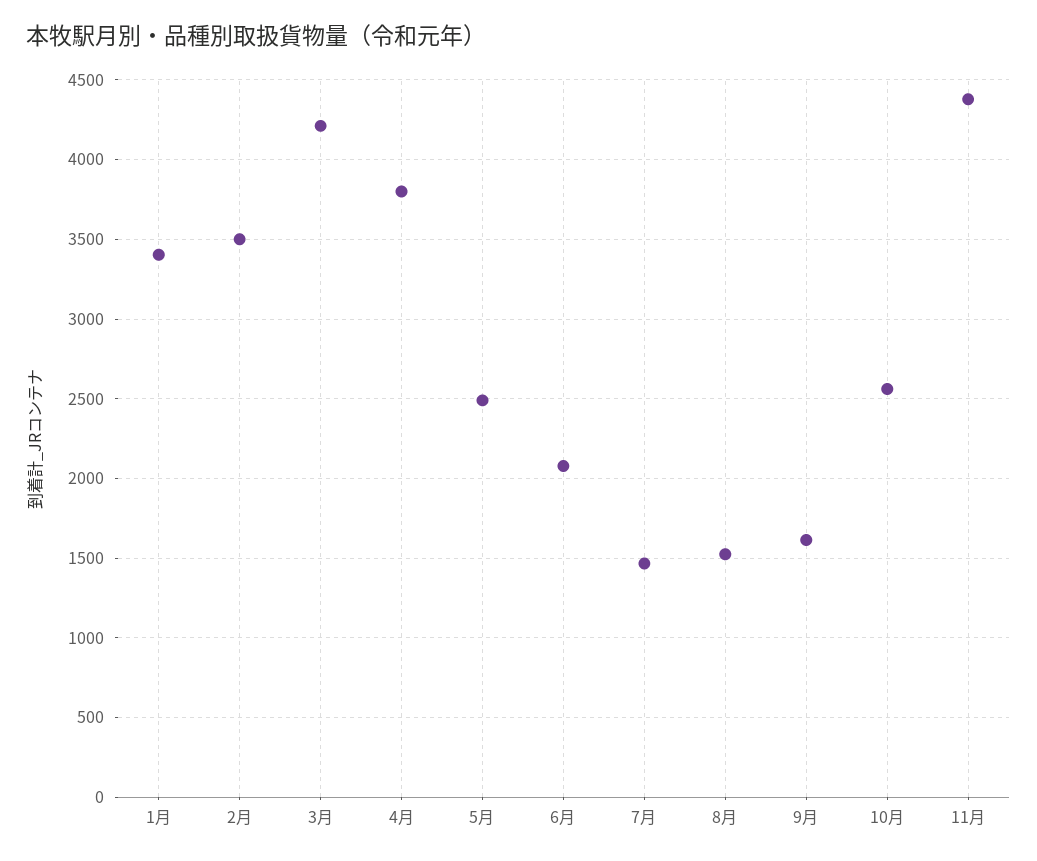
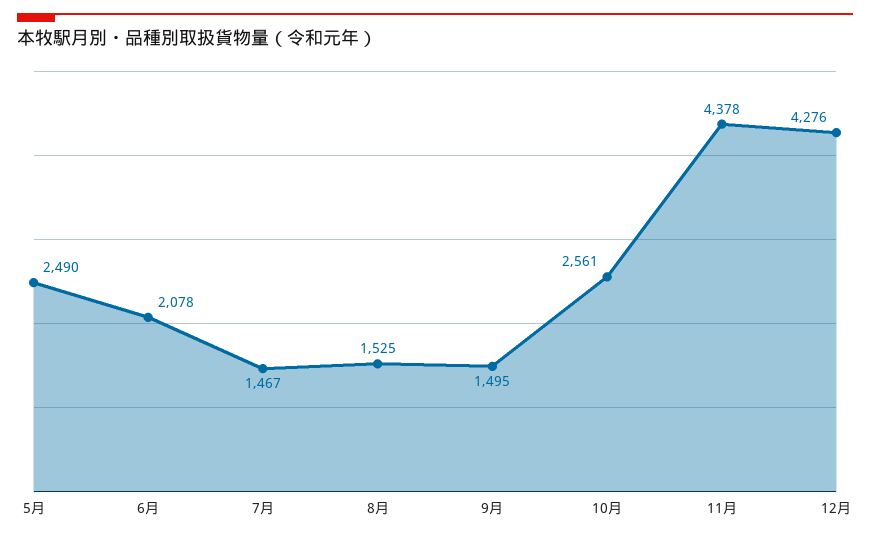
1月: 3400 -> none
2月: 3500 -> none
3月: 4200 -> none
4月: 3800 -> none
9月: 1600 -> 1495
12月: none -> 4276

